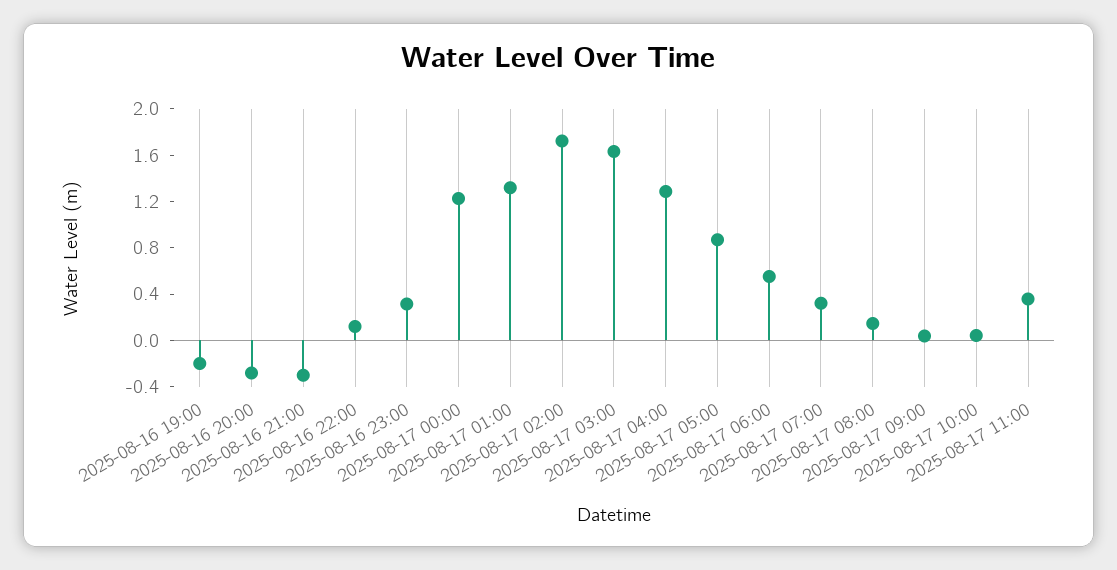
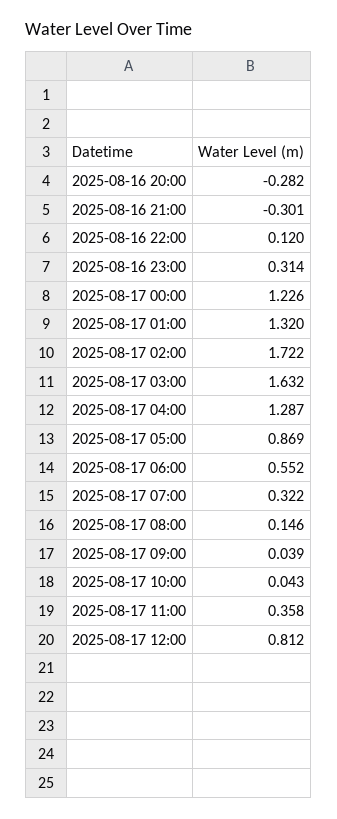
2025-08-16 19:00: -0.2 -> none
2025-08-17 12:00: none -> 0.812

